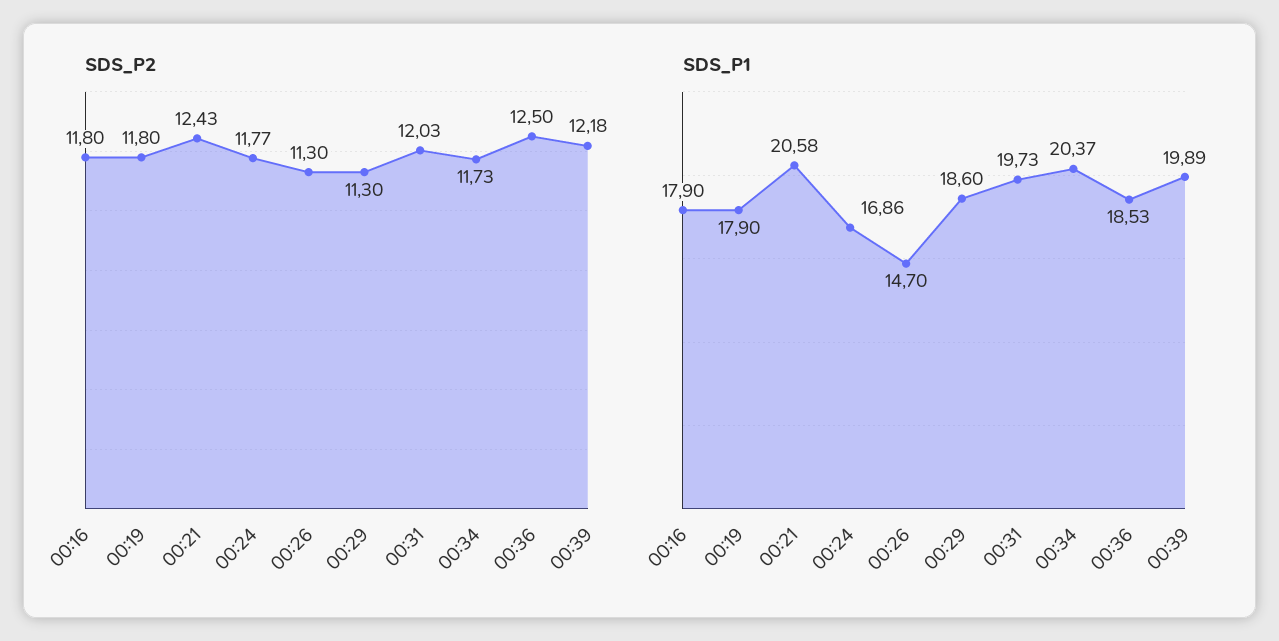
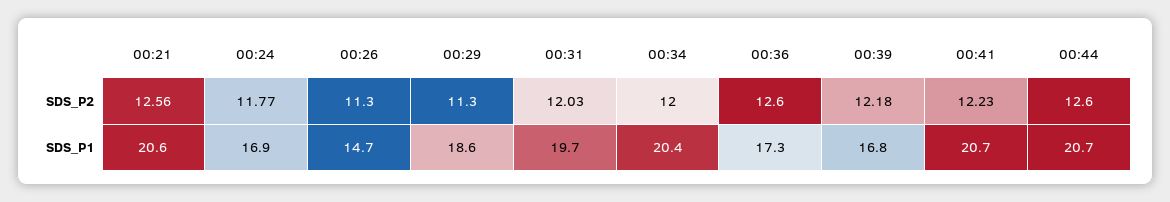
SDS_P2, 00:16: 11.8 -> none
SDS_P2, 00:19: 11.8 -> none
SDS_P2, 00:21: 12.43 -> 12.56
SDS_P2, 00:34: 11.73 -> 12
SDS_P2, 00:36: 12.5 -> 12.6
SDS_P1, 00:16: 17.9 -> none
SDS_P1, 00:19: 17.9 -> none
SDS_P1, 00:36: 18.53 -> 17.3
SDS_P1, 00:39: 19.89 -> 16.8
SDS_P2, 00:41: none -> 12.23
SDS_P2, 00:44: none -> 12.6
SDS_P1, 00:41: none -> 20.7
SDS_P1, 00:44: none -> 20.7

